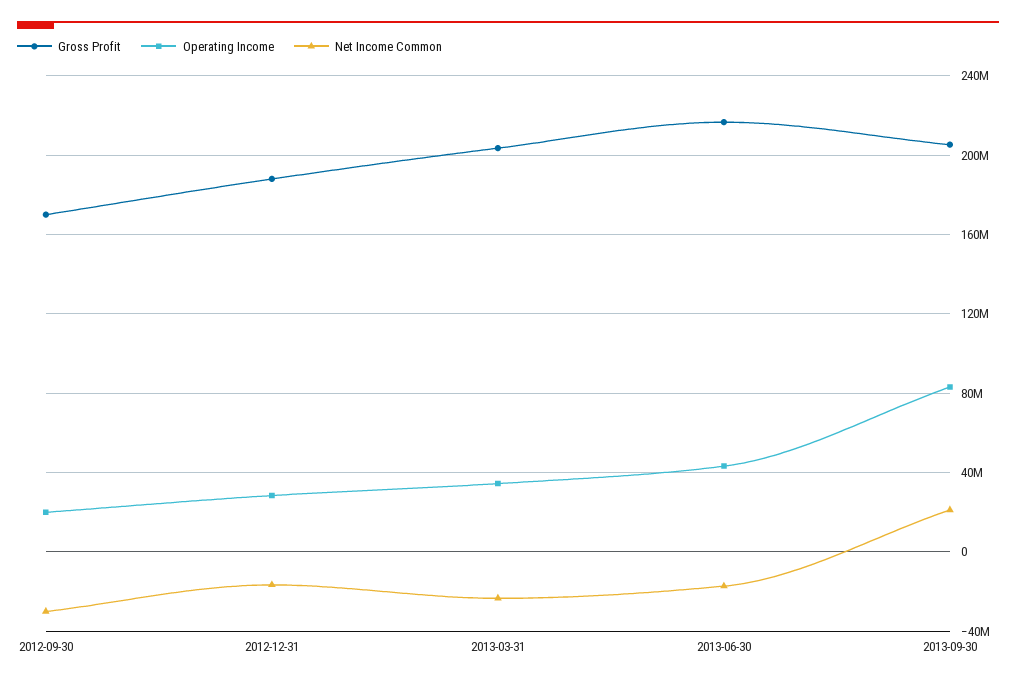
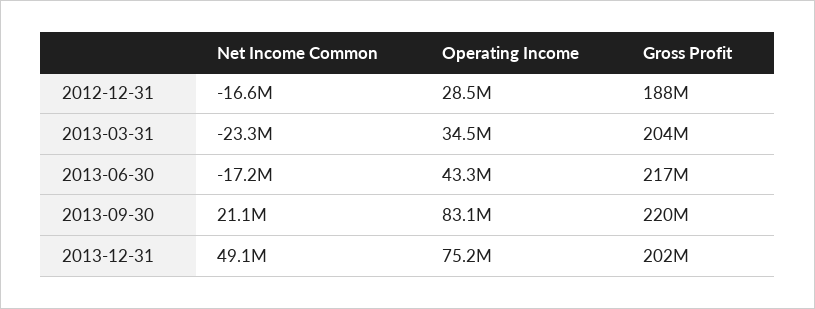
Gross Profit, 2012-09-30: 170000000 -> none
Operating Income, 2012-09-30: 20000000 -> none
Net Income Common, 2012-09-30: -30000000 -> none
Gross Profit, 2013-09-30: 205000000 -> 220000000
Net Income Common, 2013-12-31: none -> 49100000
Operating Income, 2013-12-31: none -> 75200000
Gross Profit, 2013-12-31: none -> 202000000

